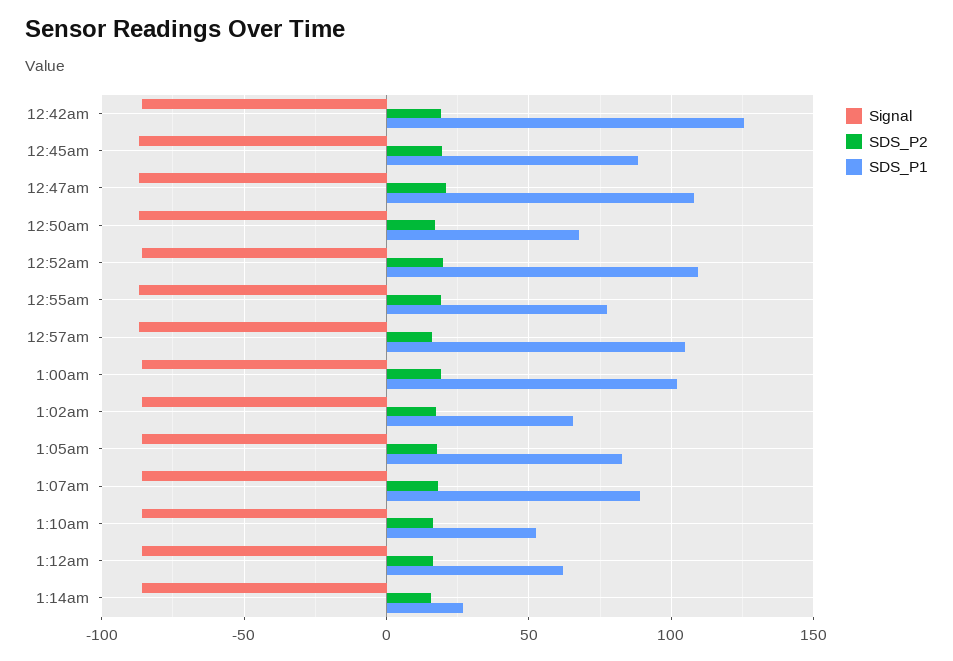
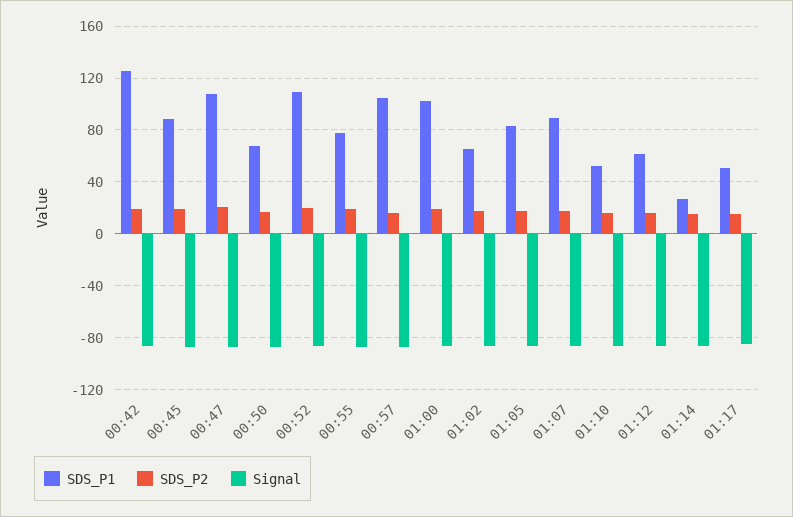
SDS_P1, 01:17: none -> 50
SDS_P2, 01:17: none -> 15
Signal, 01:17: none -> -85

